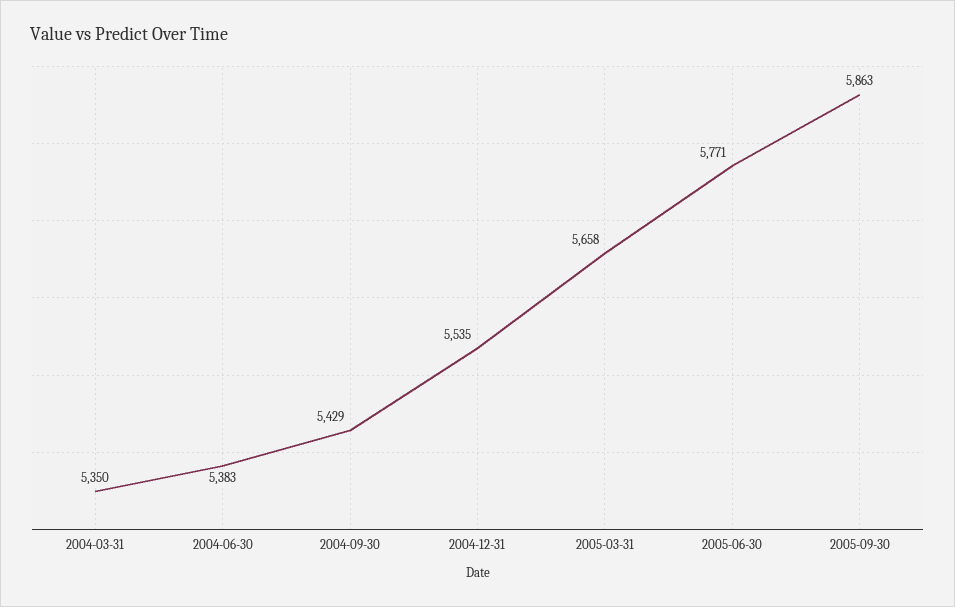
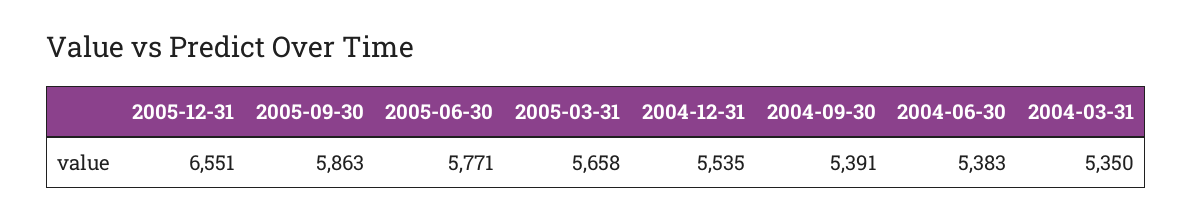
2004-09-30: 5429 -> 5391
2005-12-31: none -> 6551

